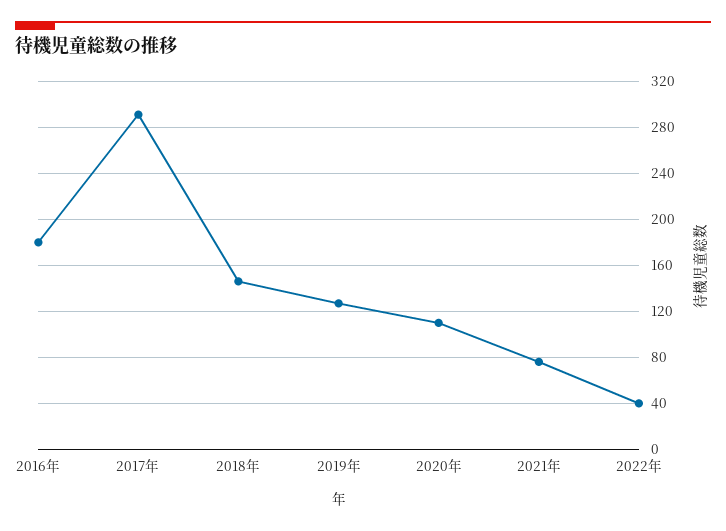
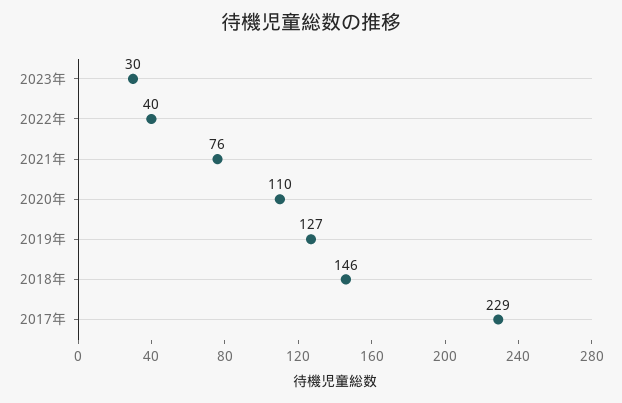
2016年: 180 -> none
2017年: 290 -> 229
2023年: none -> 30

